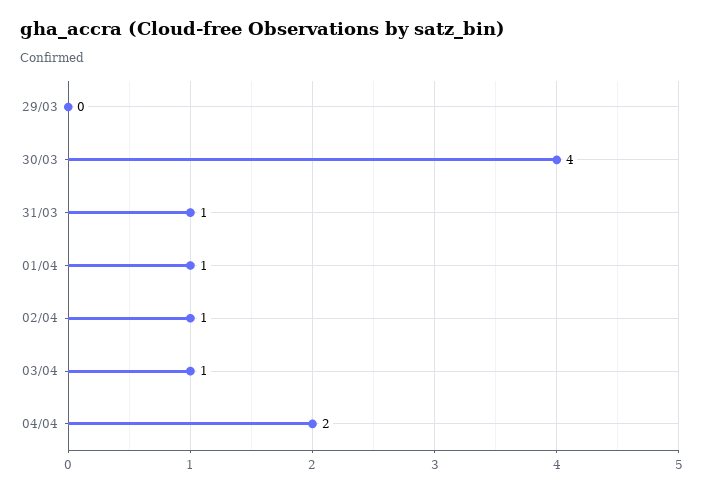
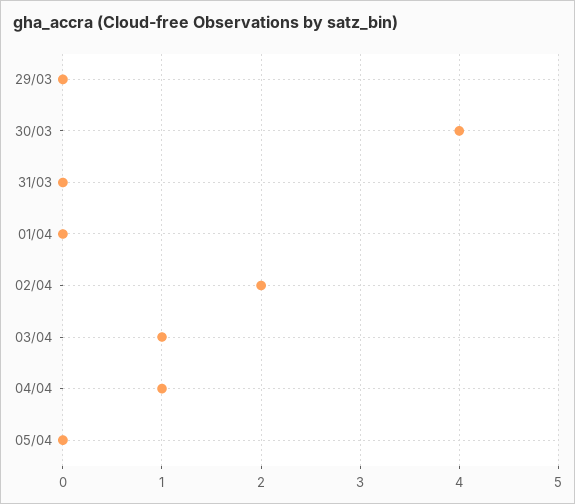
31/03: 1 -> 0
01/04: 1 -> 0
02/04: 1 -> 2
04/04: 2 -> 1
05/04: none -> 0

